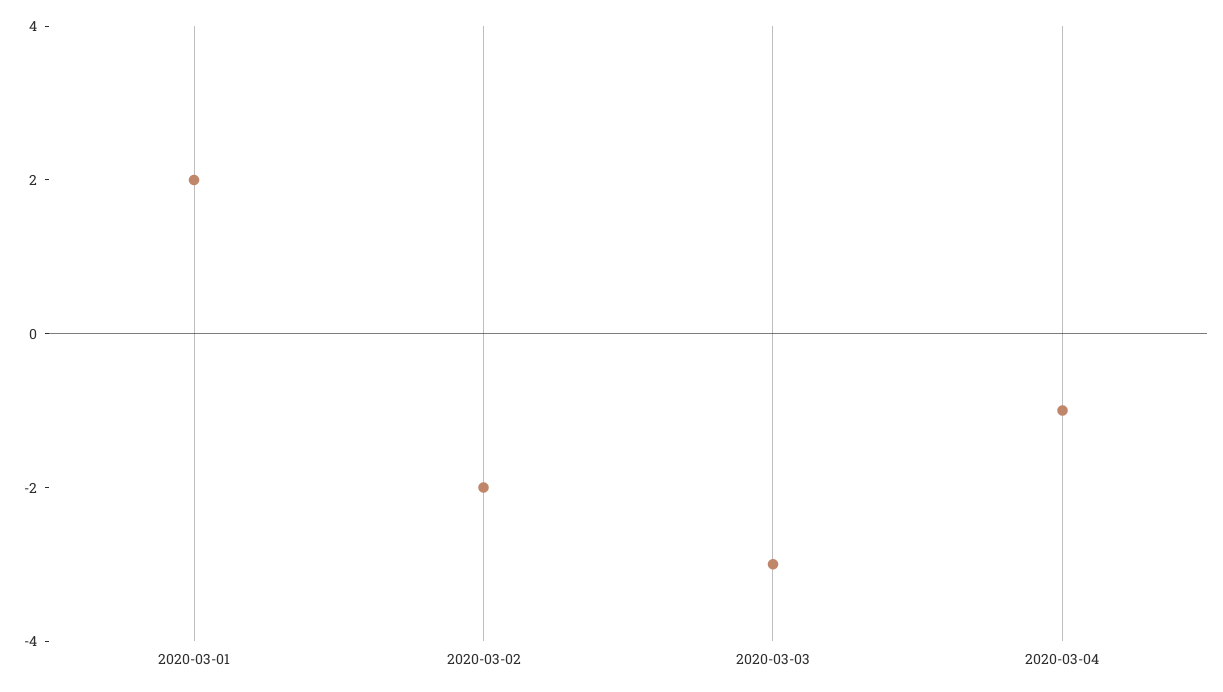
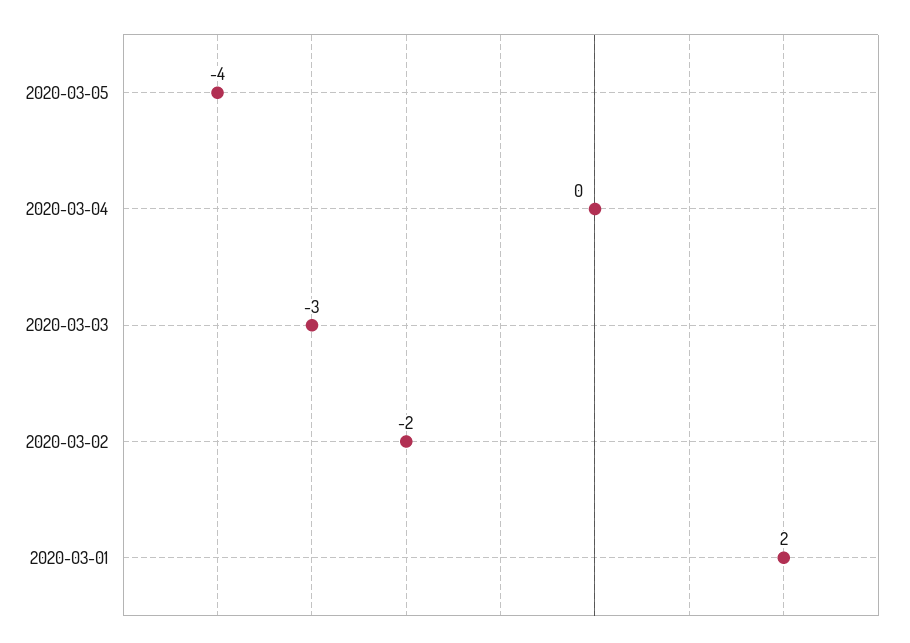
2020-03-04: -1 -> 0
2020-03-05: none -> -4

